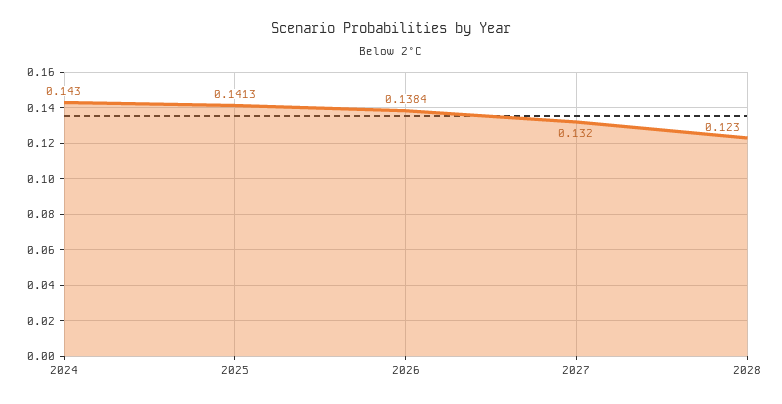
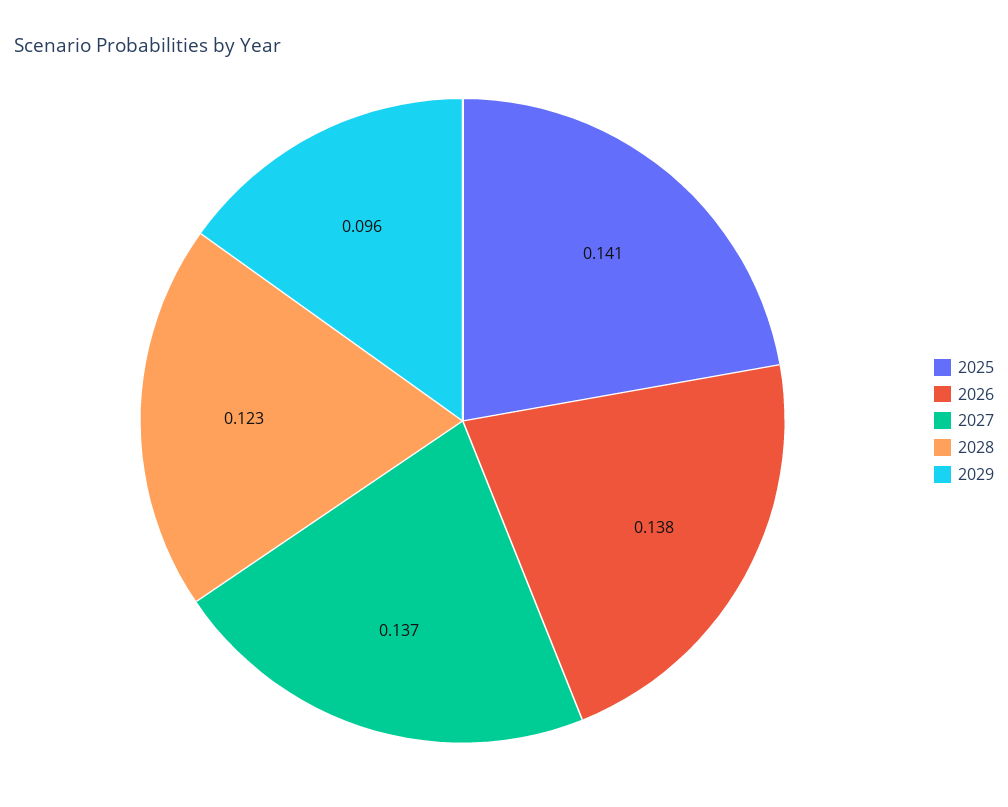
2024: 0.143 -> none
2027: 0.132 -> 0.137
2029: none -> 0.096

